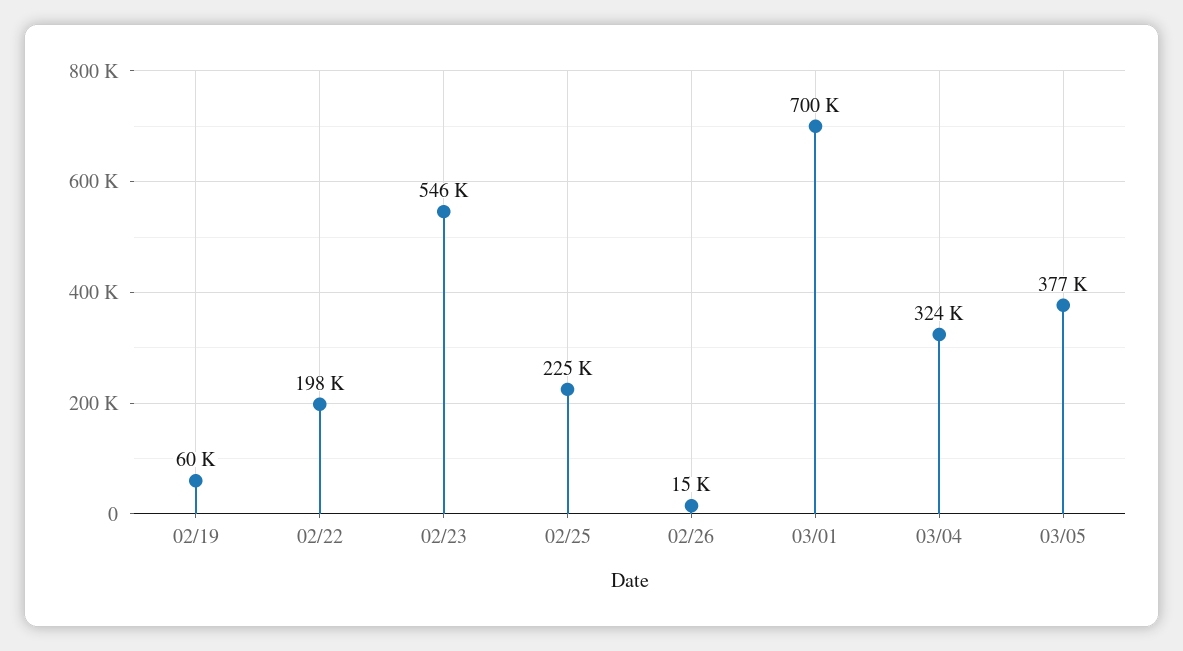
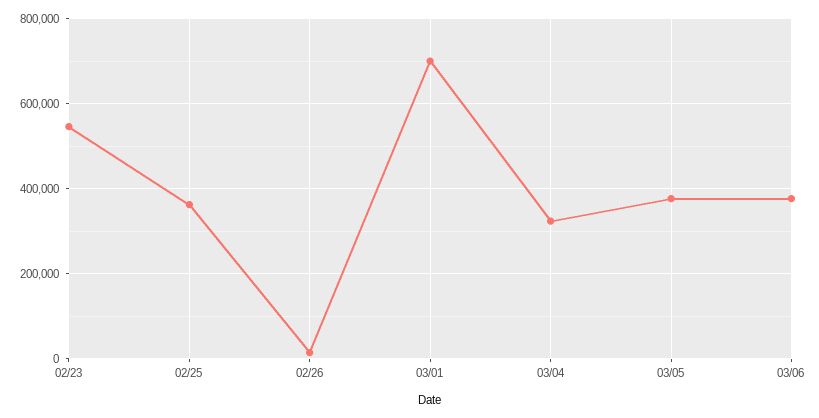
02/19: 60000 -> none
02/22: 198000 -> none
02/25: 225000 -> 360000
03/06: none -> 380000

